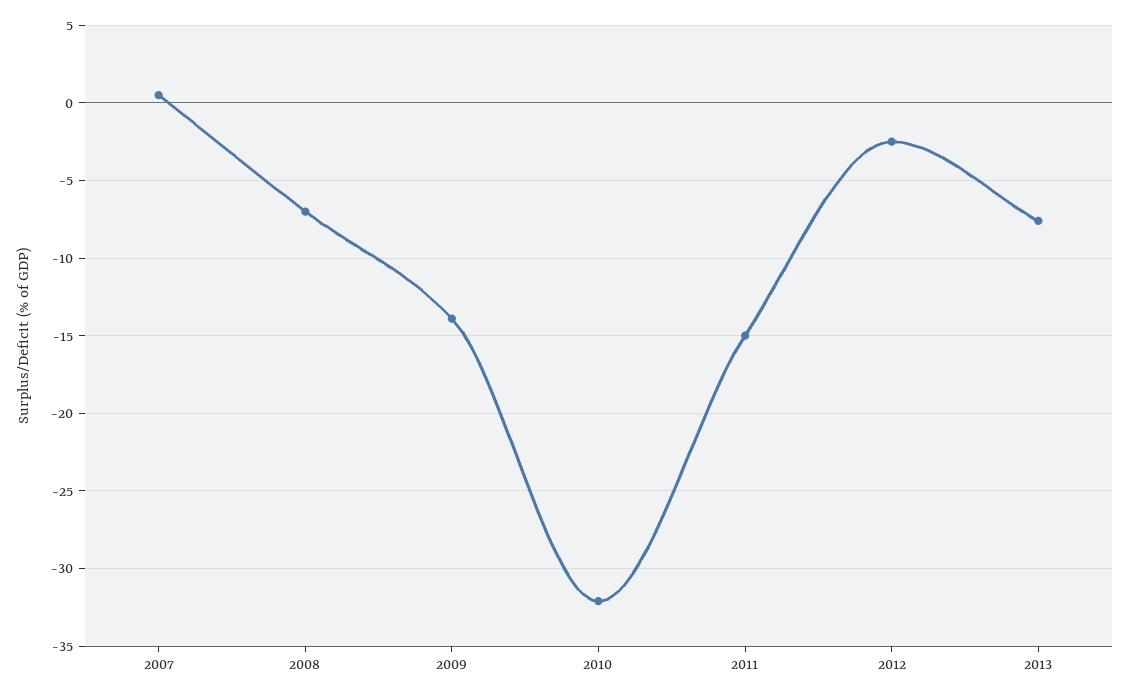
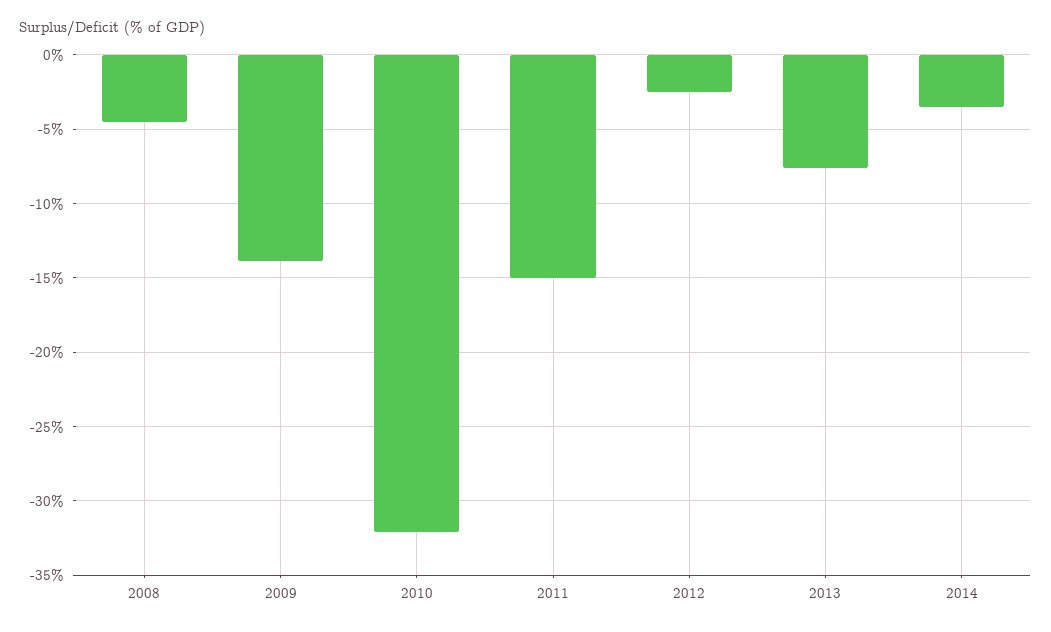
2007: 0.5 -> none
2008: -7 -> -4.5
2014: none -> -3.5

